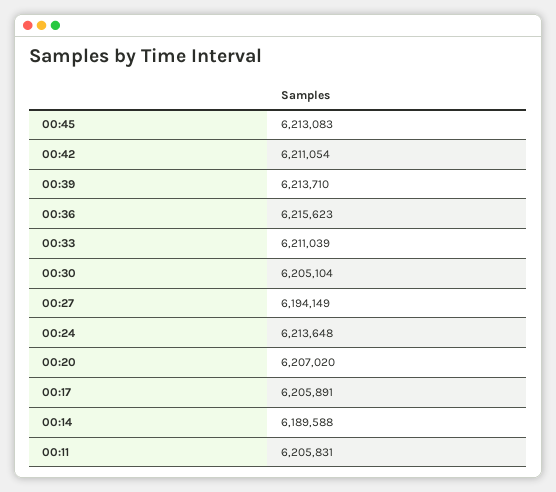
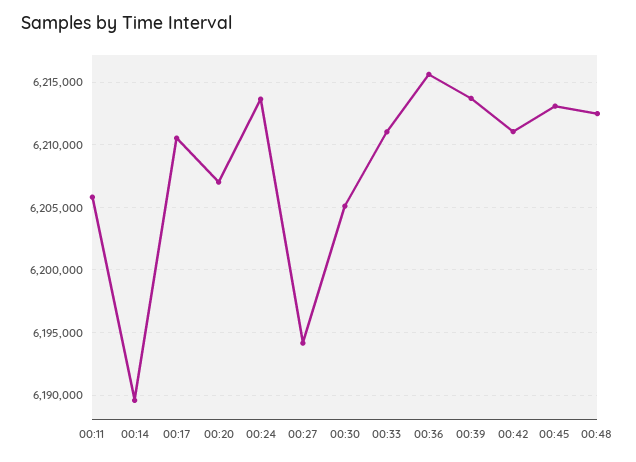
00:17: 6205891 -> 6210500
00:48: none -> 6212500

